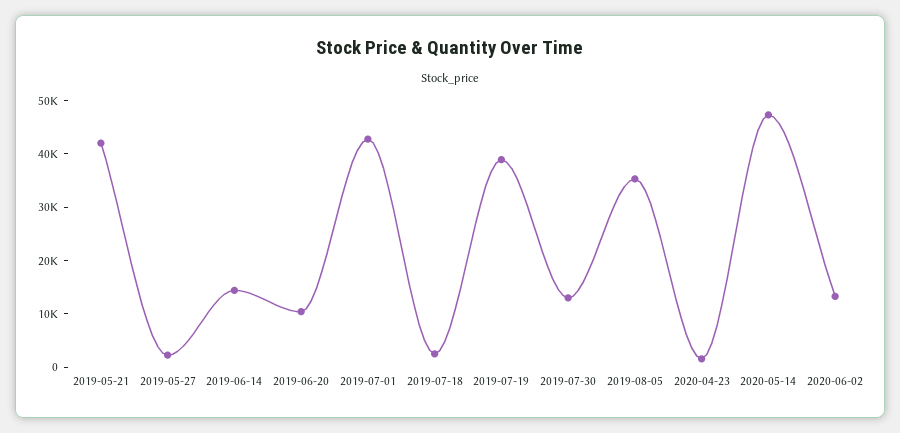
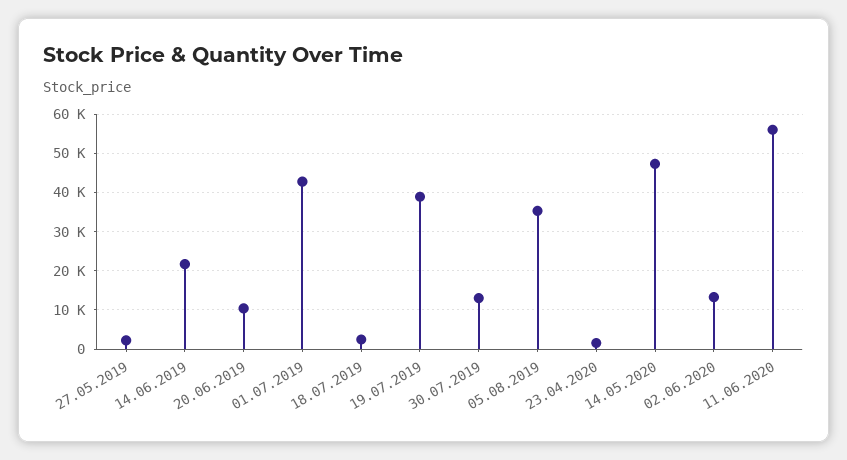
2019-05-21: 42000 -> none
2019-06-14: 14000 -> 22000
11.06.2020: none -> 56000

